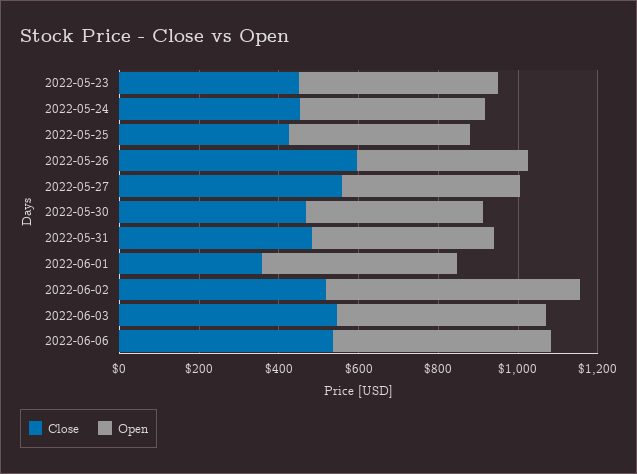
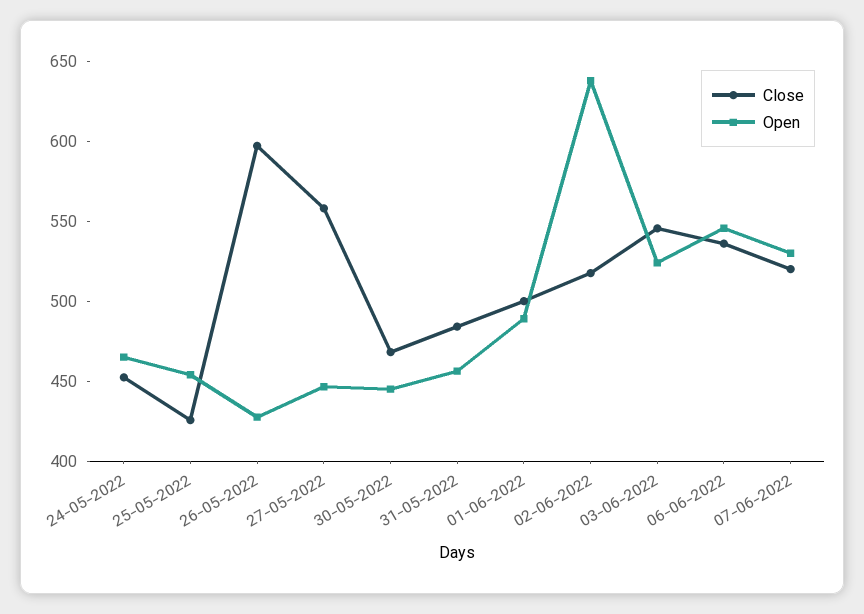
Close, 2022-05-23: 450 -> none
Open, 2022-05-23: 500 -> none
Close, 2022-06-01: 350 -> 500
Close, 07-06-2022: none -> 520
Open, 07-06-2022: none -> 530

